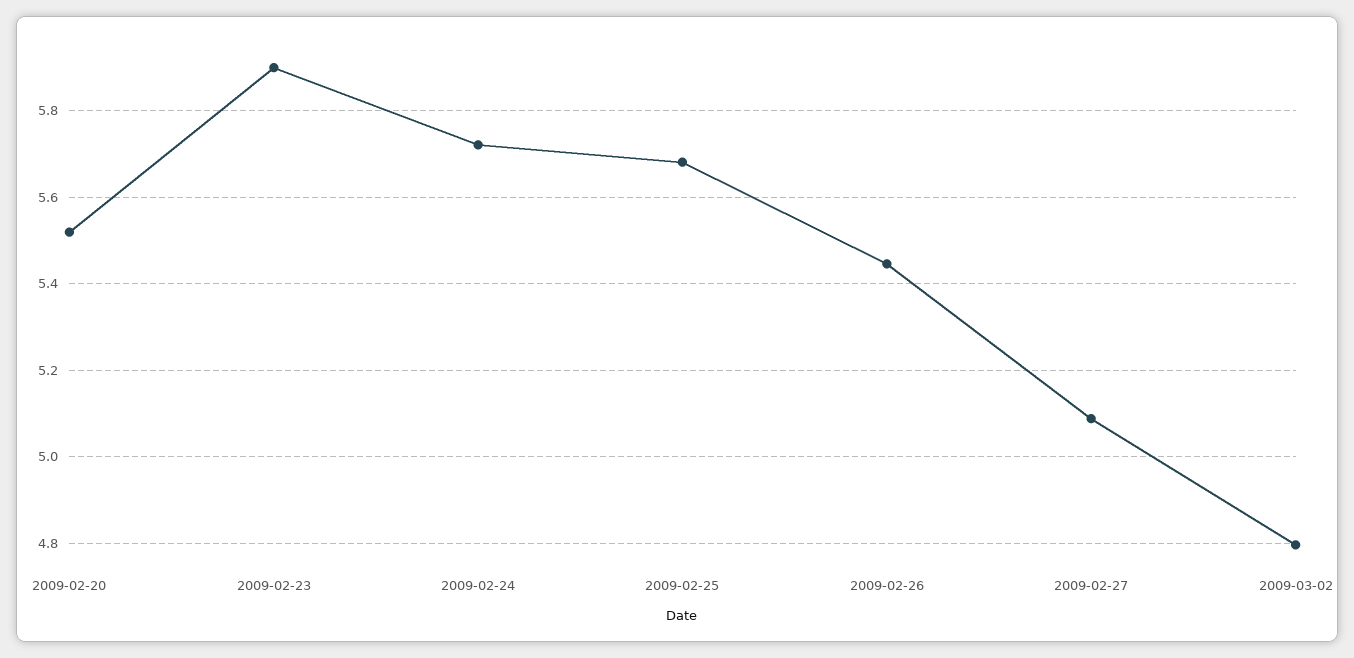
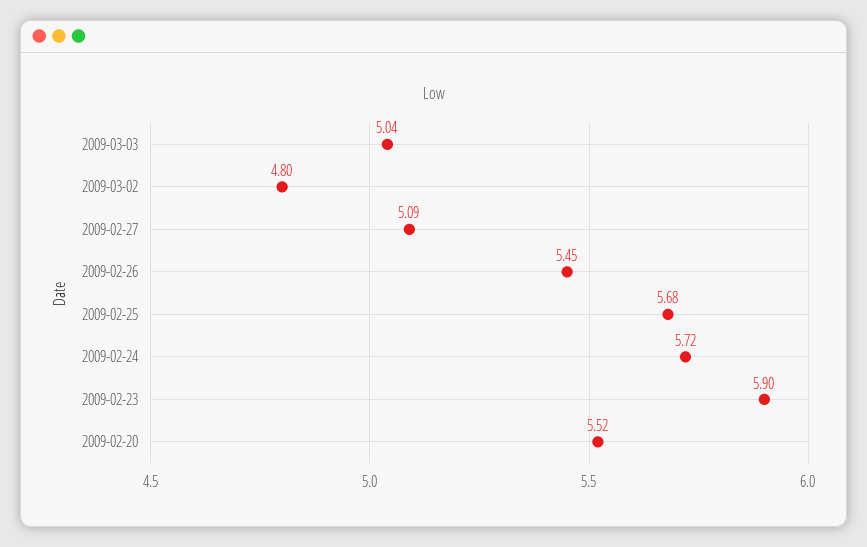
2009-03-03: none -> 5.04

